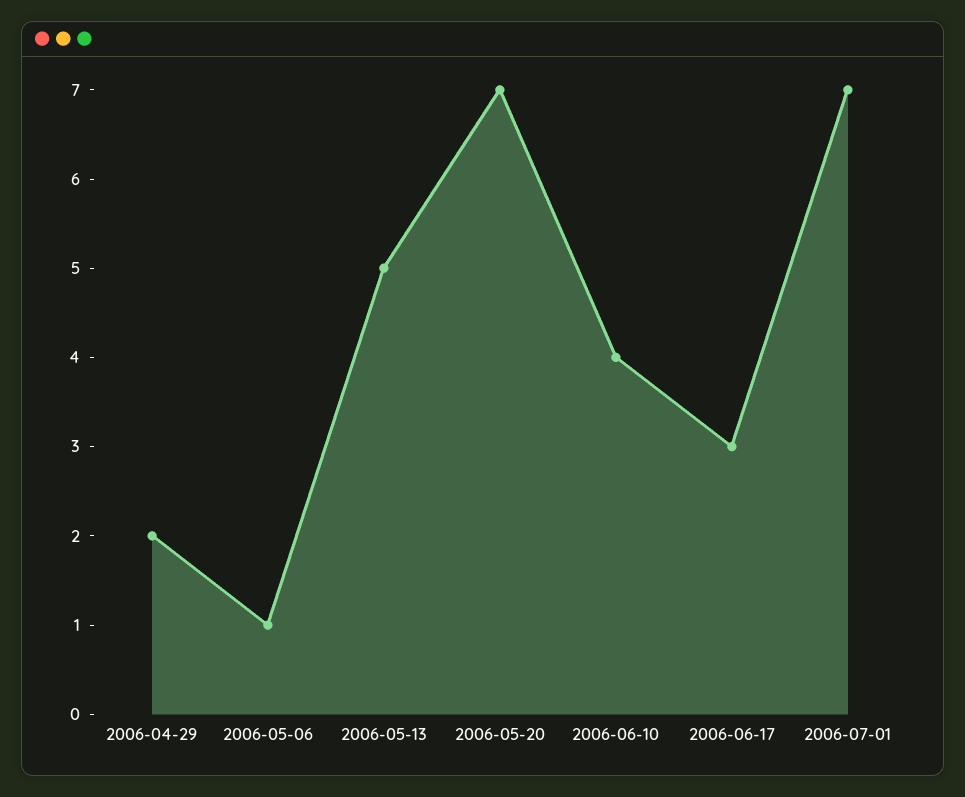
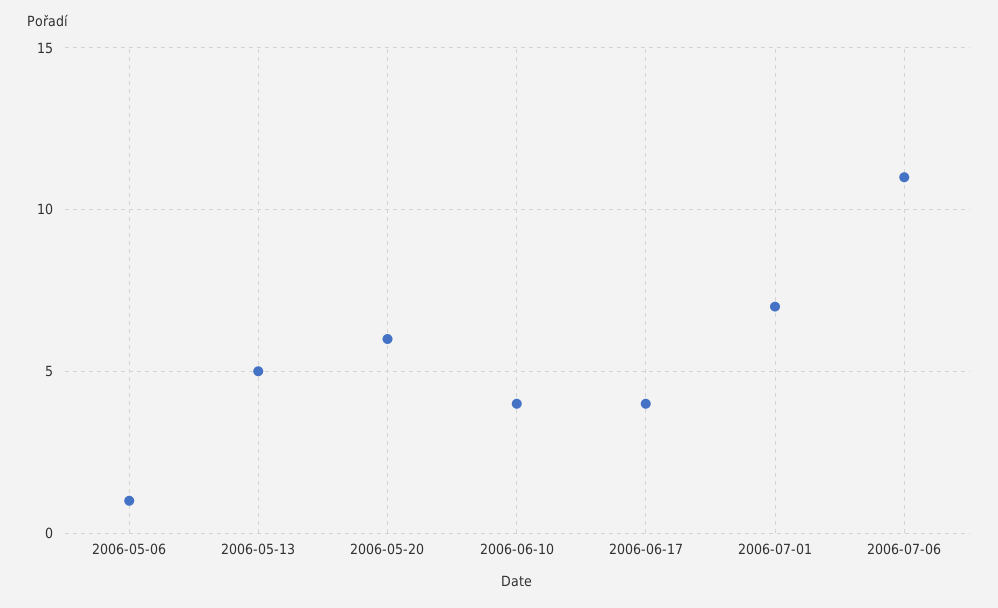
2006-04-29: 2 -> none
2006-05-20: 7 -> 6
2006-06-17: 3 -> 4
2006-07-06: none -> 11

